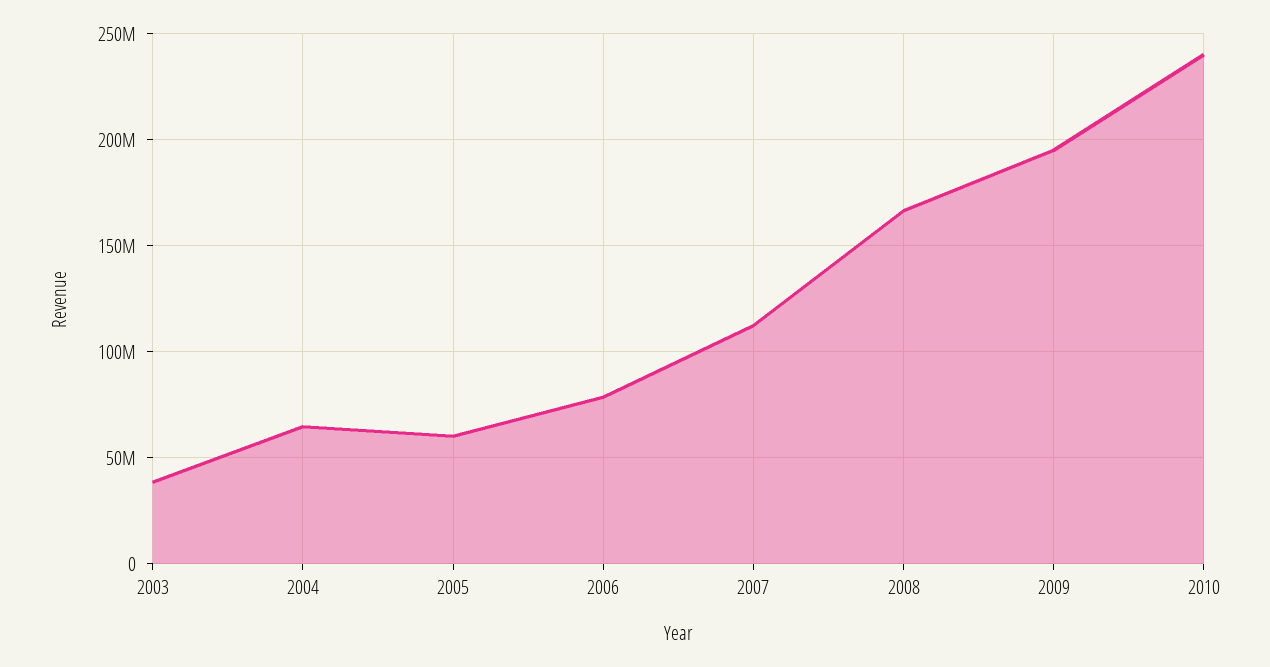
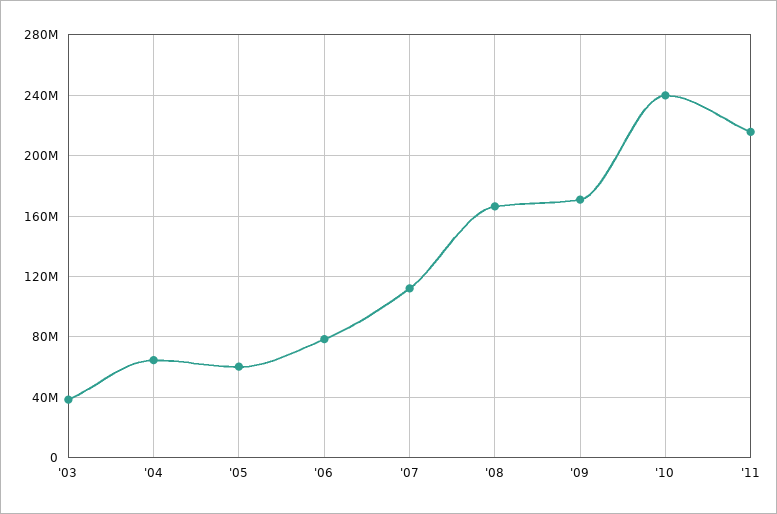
2009: 195000000 -> 170000000
'11: none -> 215000000

